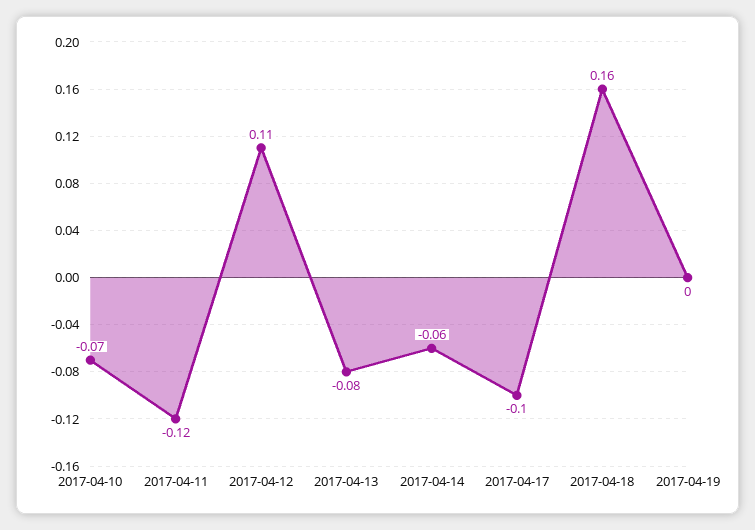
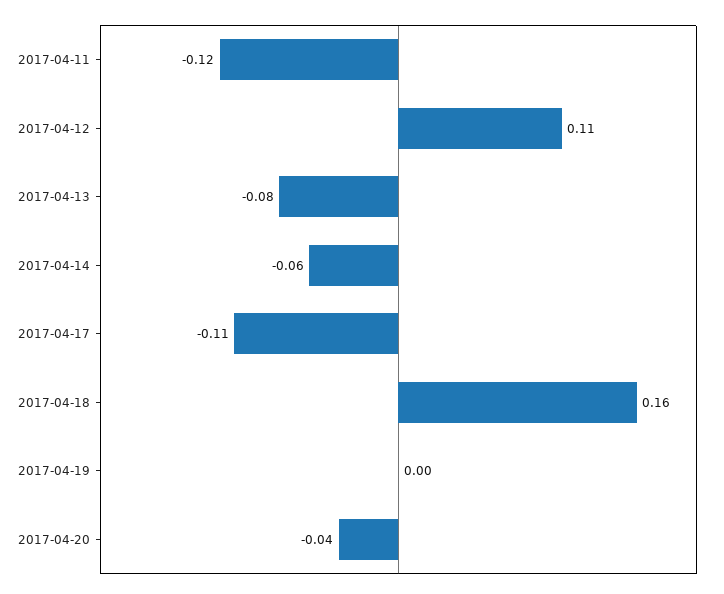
2017-04-10: -0.07 -> none
2017-04-17: -0.1 -> -0.11
2017-04-20: none -> -0.04

